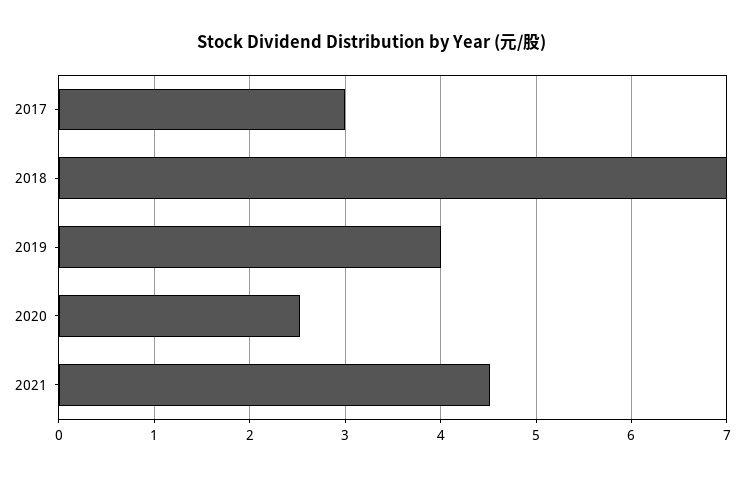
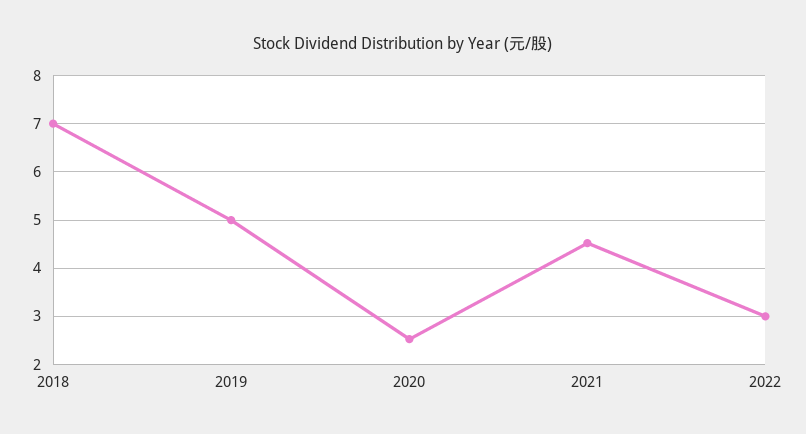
2017: 3 -> none
2019: 4 -> 5
2022: none -> 3

